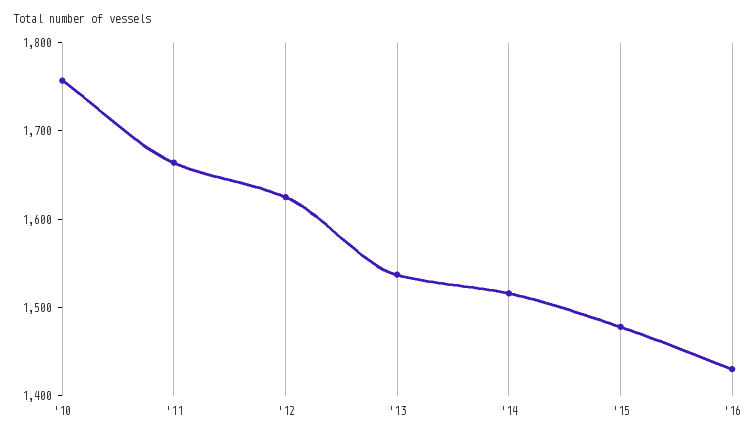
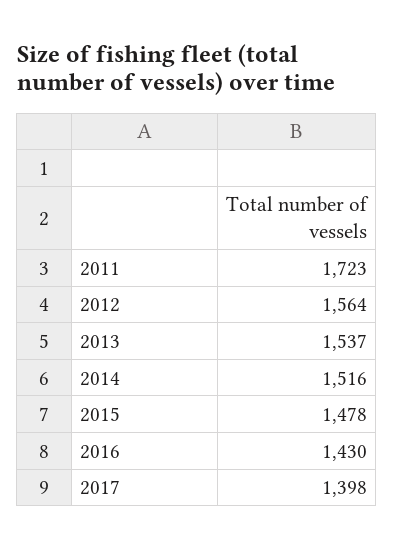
'10: 1760 -> none
'11: 1660 -> 1723
'12: 1620 -> 1564
2017: none -> 1398

